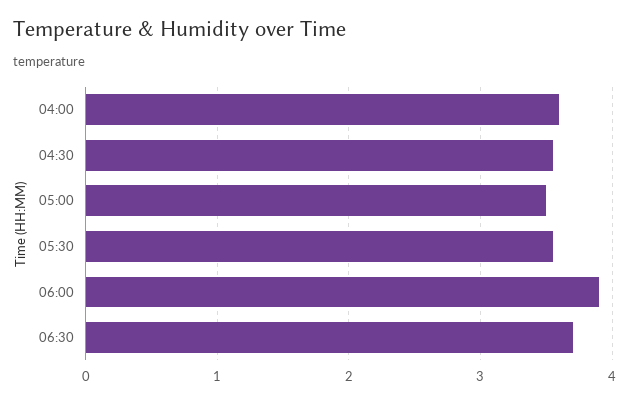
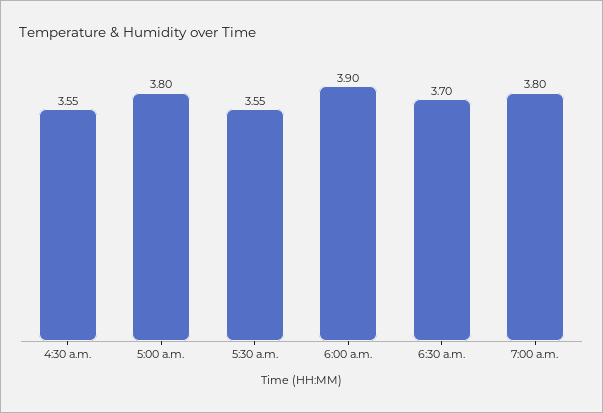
04:00: 3.6 -> none
05:00: 3.5 -> 3.8
7:00 a.m.: none -> 3.8

